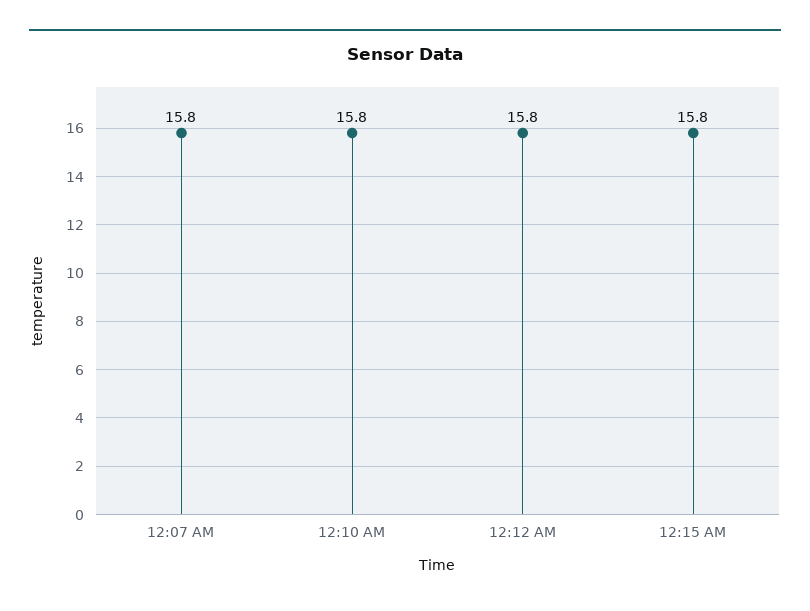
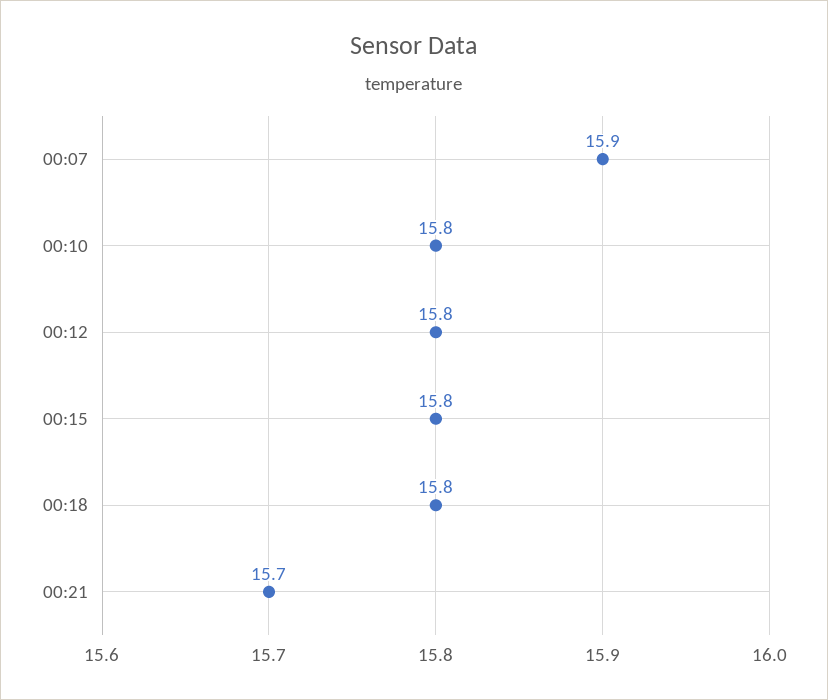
12:07 AM: 15.8 -> 15.9
00:18: none -> 15.8
00:21: none -> 15.7

